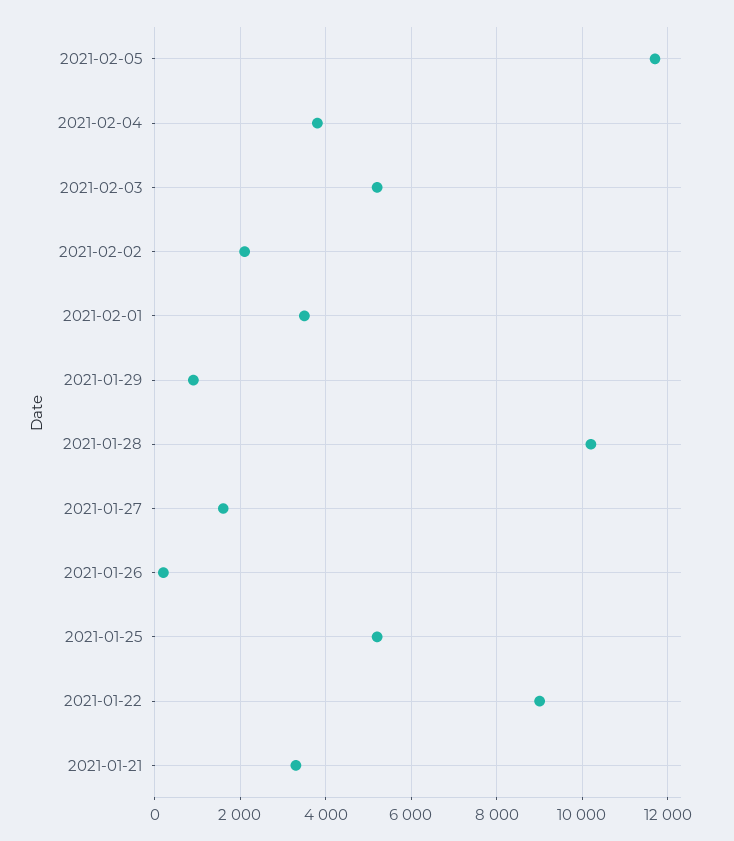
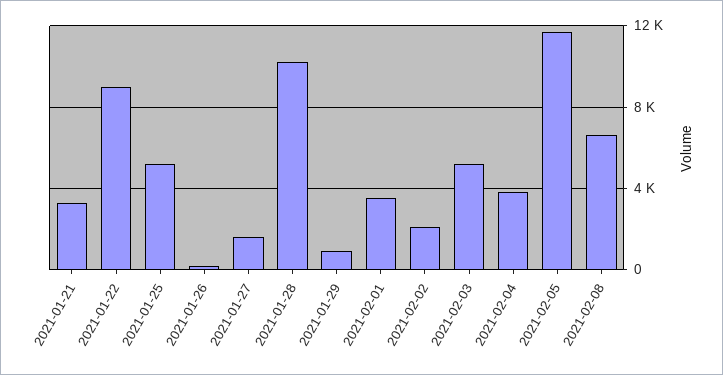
2021-02-08: none -> 6500

